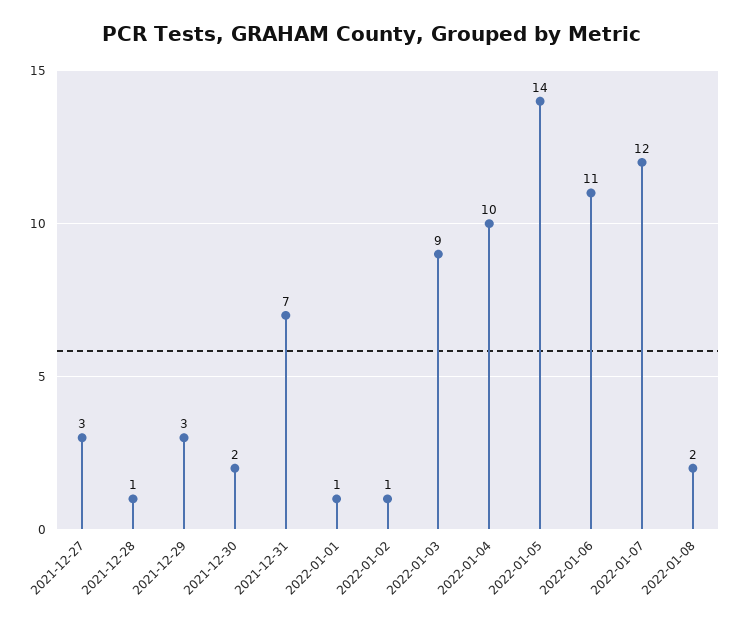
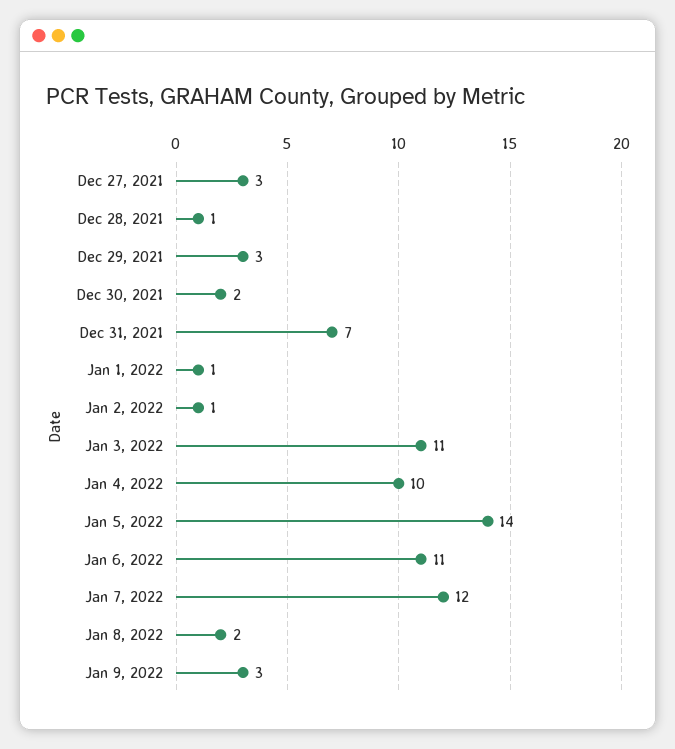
2022-01-03: 9 -> 11
Jan 9, 2022: none -> 3

